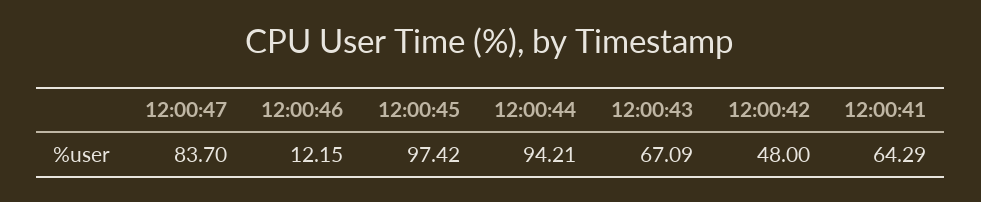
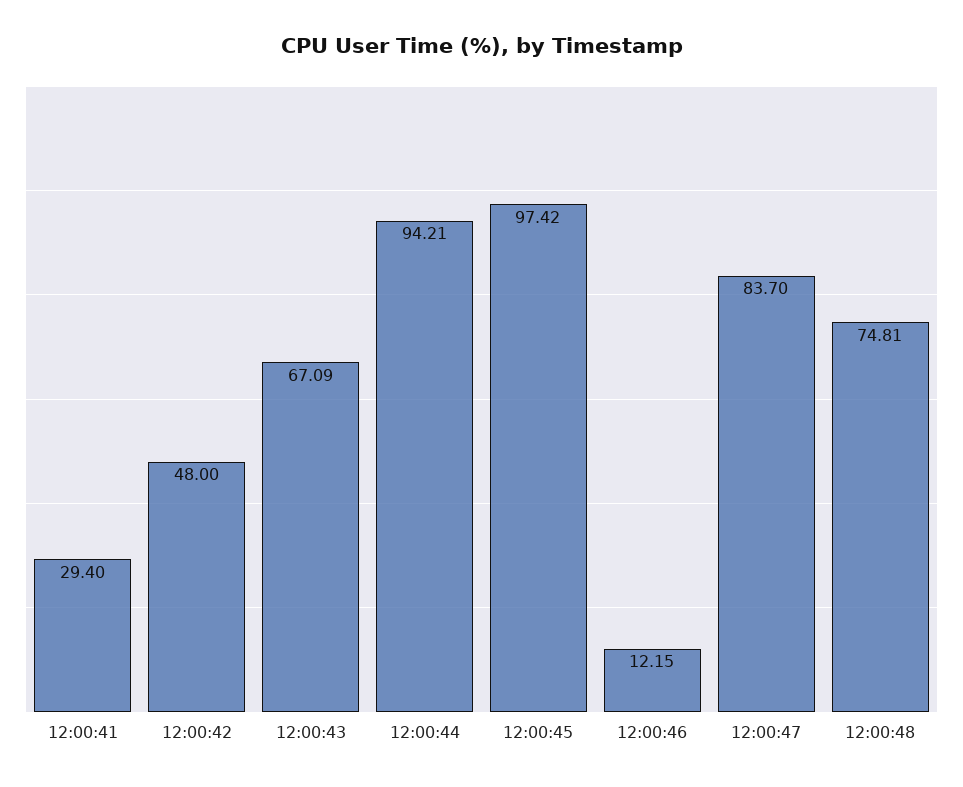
12:00:41: 64.29 -> 29.4
12:00:48: none -> 74.81

